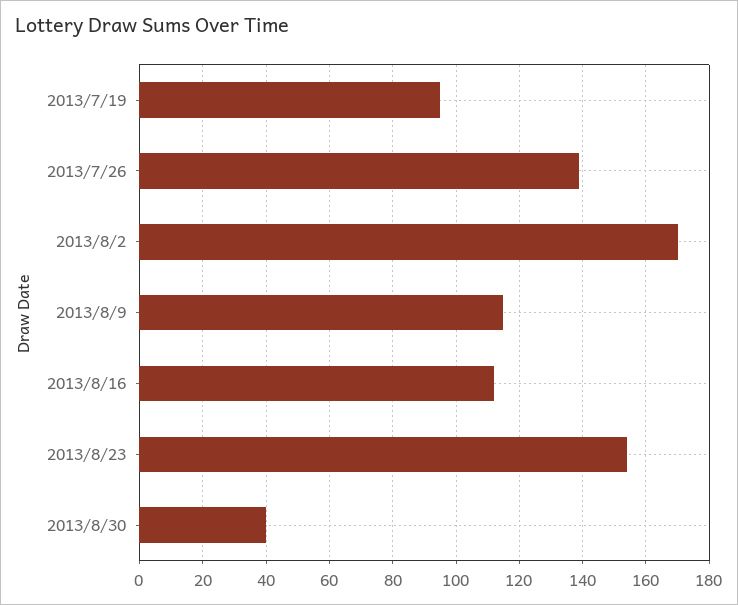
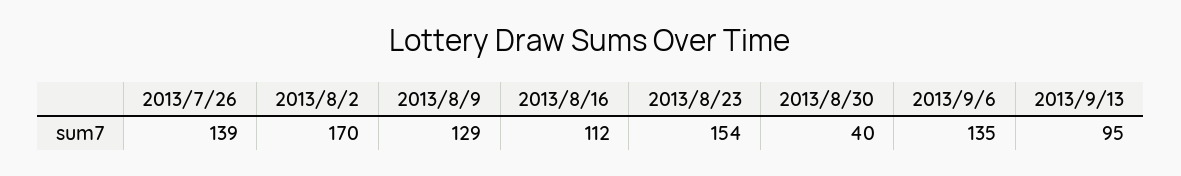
2013/7/19: 95 -> none
2013/8/9: 115 -> 129
2013/9/6: none -> 135
2013/9/13: none -> 95

